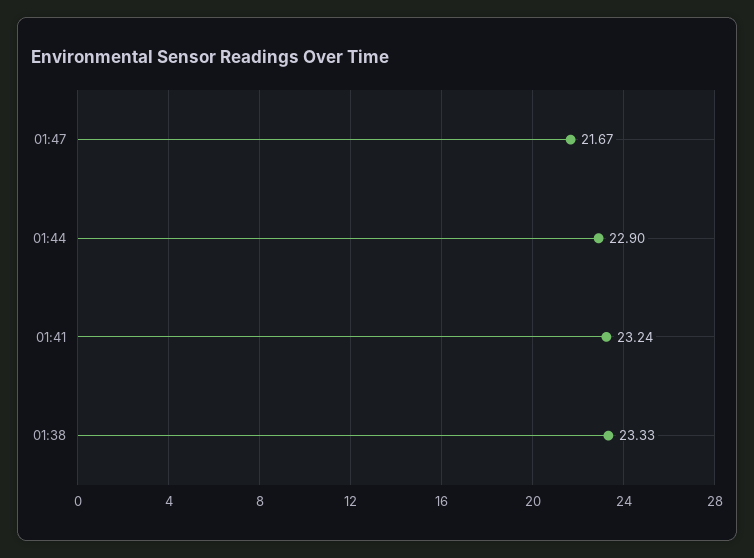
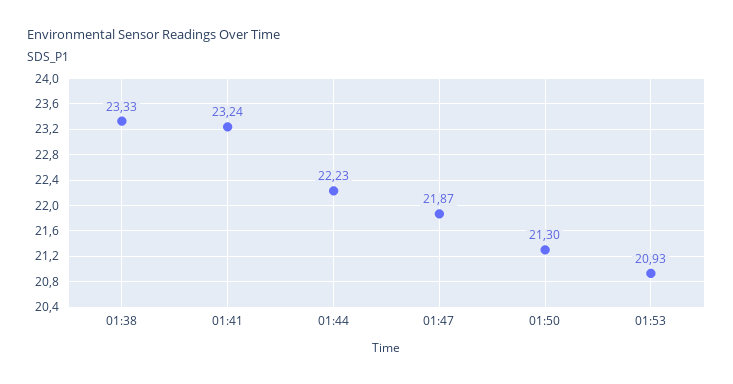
01:47: 21.67 -> 21.87
01:44: 22.9 -> 22.23
01:50: none -> 21.3
01:53: none -> 20.93

